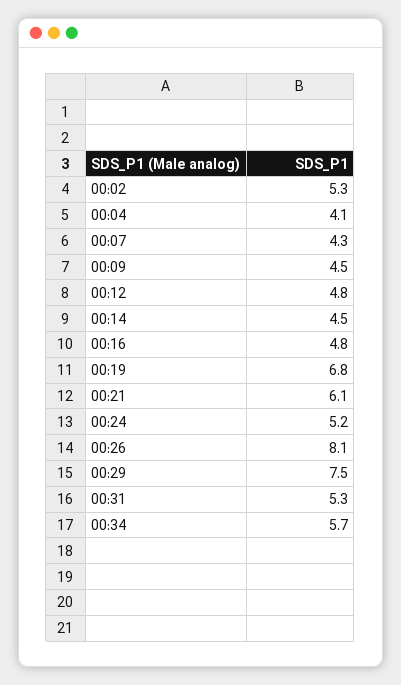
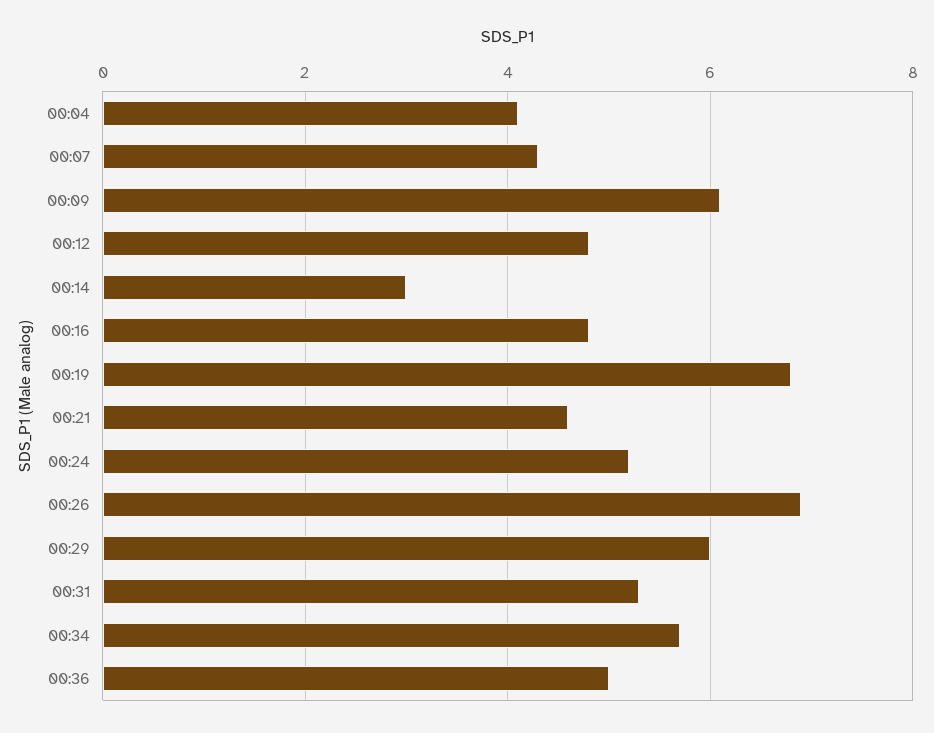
00:02: 5.3 -> none
00:09: 4.5 -> 6
00:14: 4.5 -> 3
00:21: 6.1 -> 4.5
00:26: 8.1 -> 7
00:29: 7.5 -> 6
00:36: none -> 5

